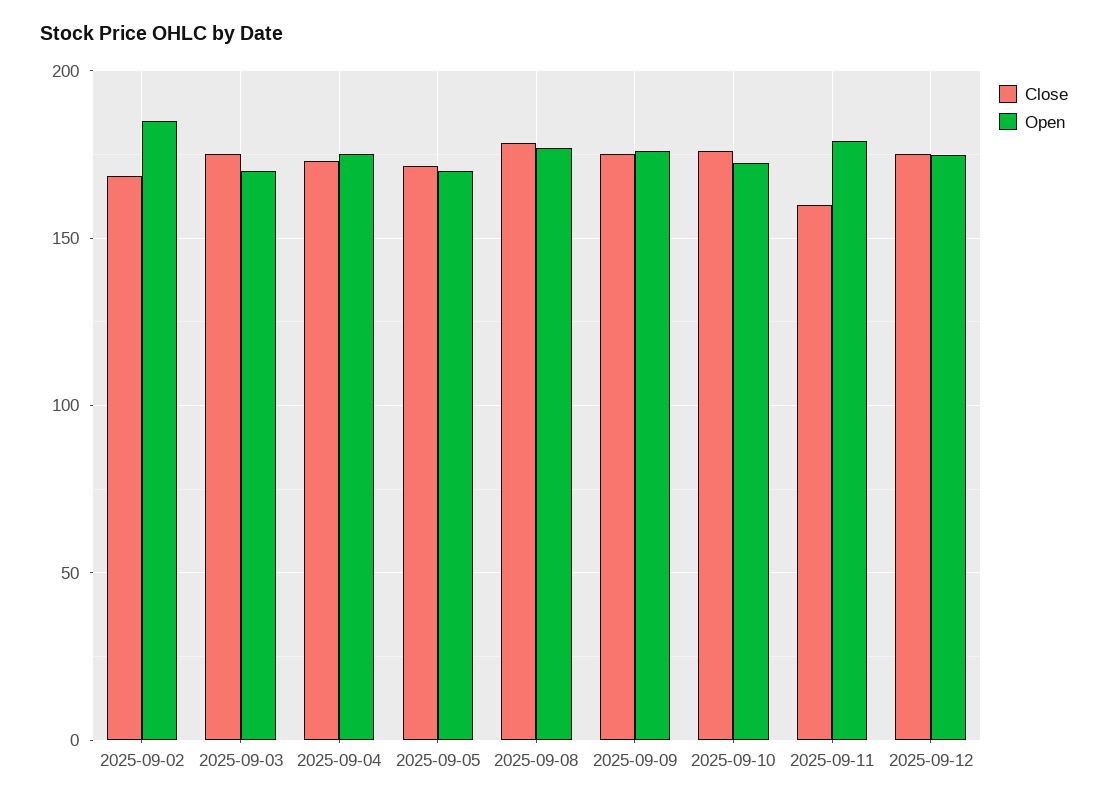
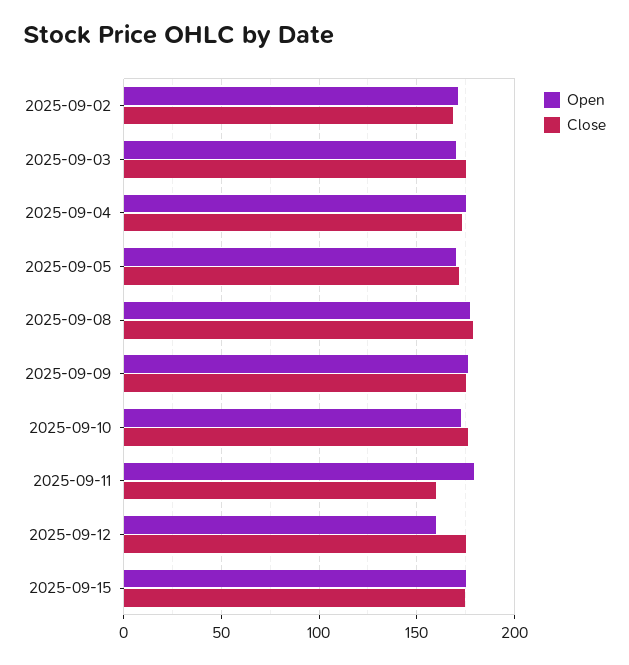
Open, 2025-09-02: 185 -> 170
Open, 2025-09-12: 175 -> 160
Open, 2025-09-15: none -> 175
Close, 2025-09-15: none -> 175

